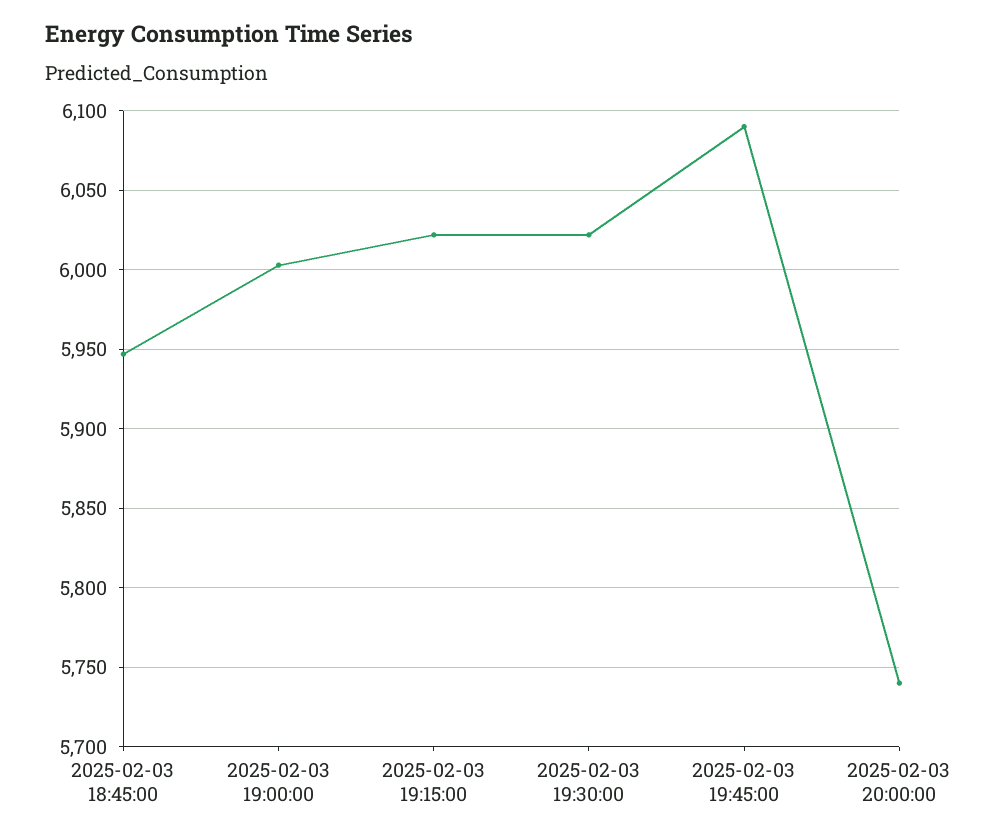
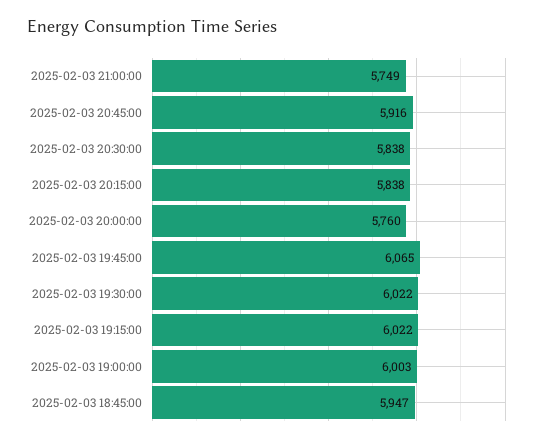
2025-02-03 19:45:00: 6090 -> 6065
2025-02-03 20:00:00: 5740 -> 5760
2025-02-03 21:00:00: none -> 5749
2025-02-03 20:45:00: none -> 5916
2025-02-03 20:30:00: none -> 5838
2025-02-03 20:15:00: none -> 5838

